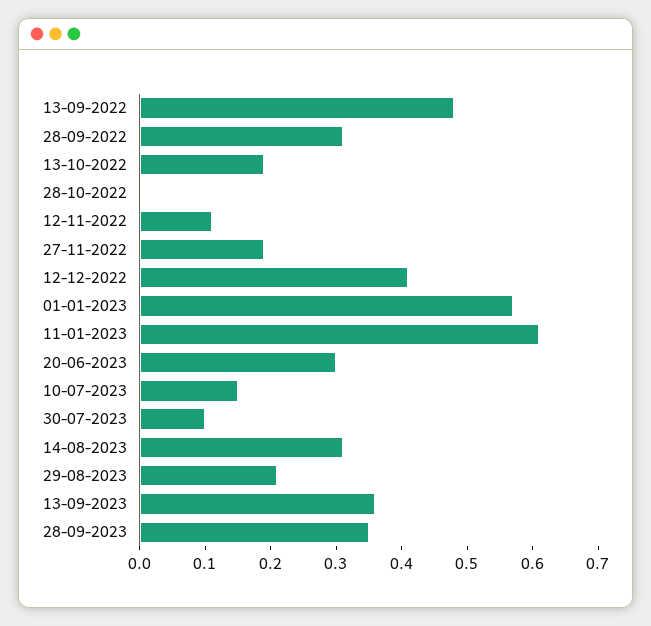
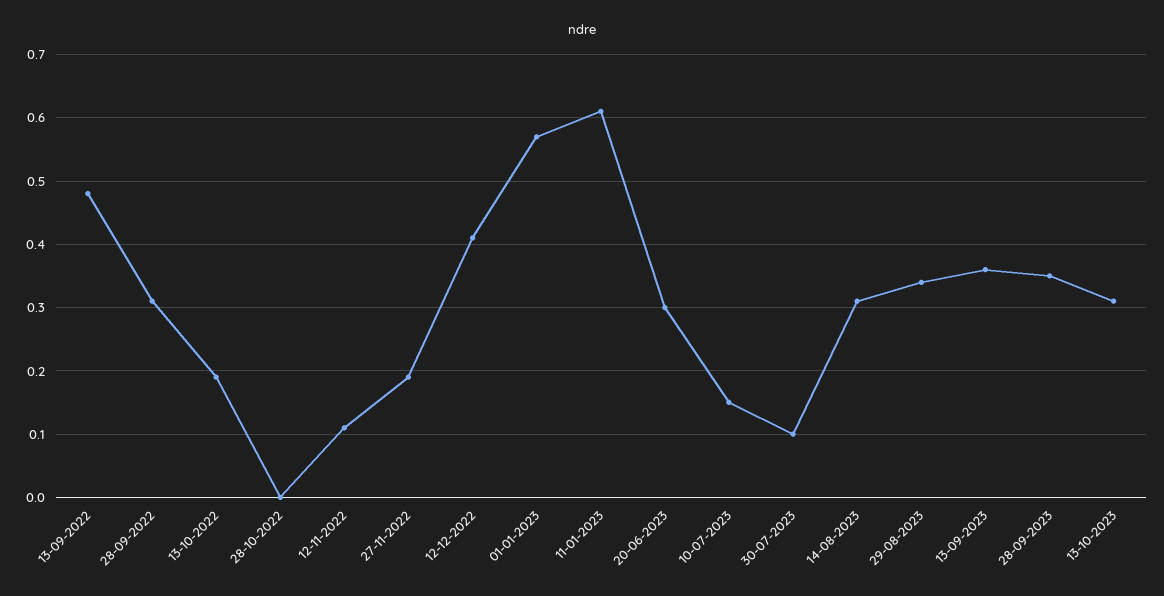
29-08-2023: 0.2 -> 0.34
13-10-2023: none -> 0.31

